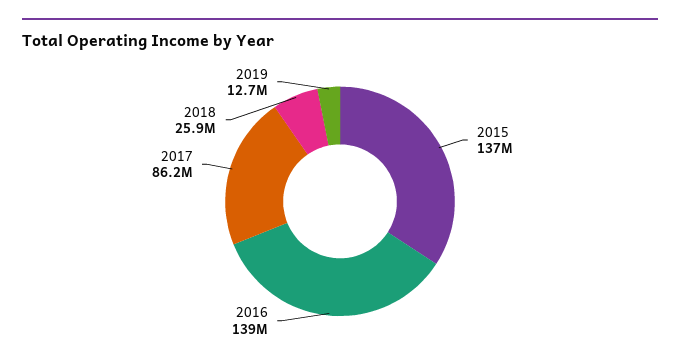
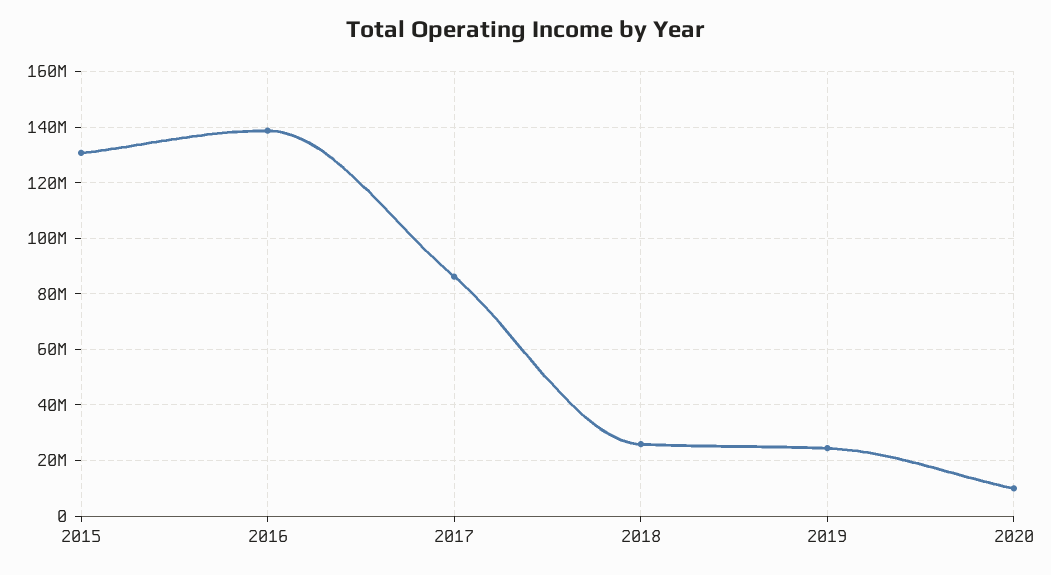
2015: 137000000 -> 130000000
2019: 12700000 -> 25000000
2020: none -> 10000000

